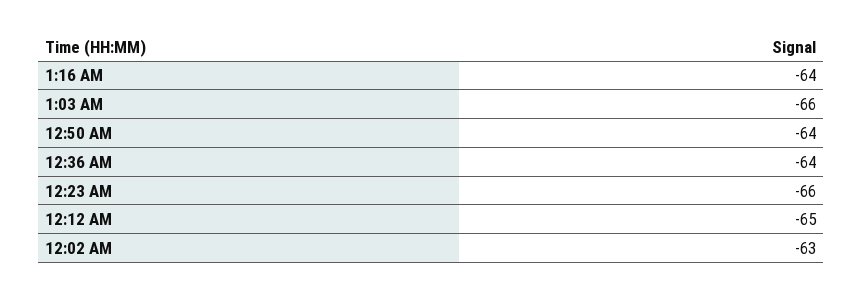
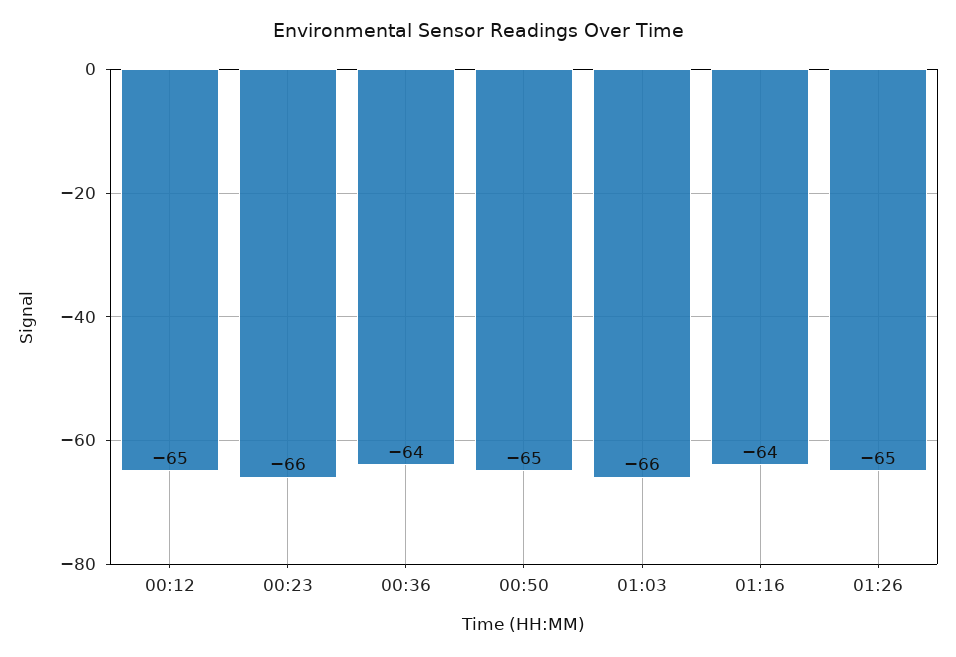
12:50 AM: -64 -> -65
12:02 AM: -63 -> none
01:26: none -> -65

